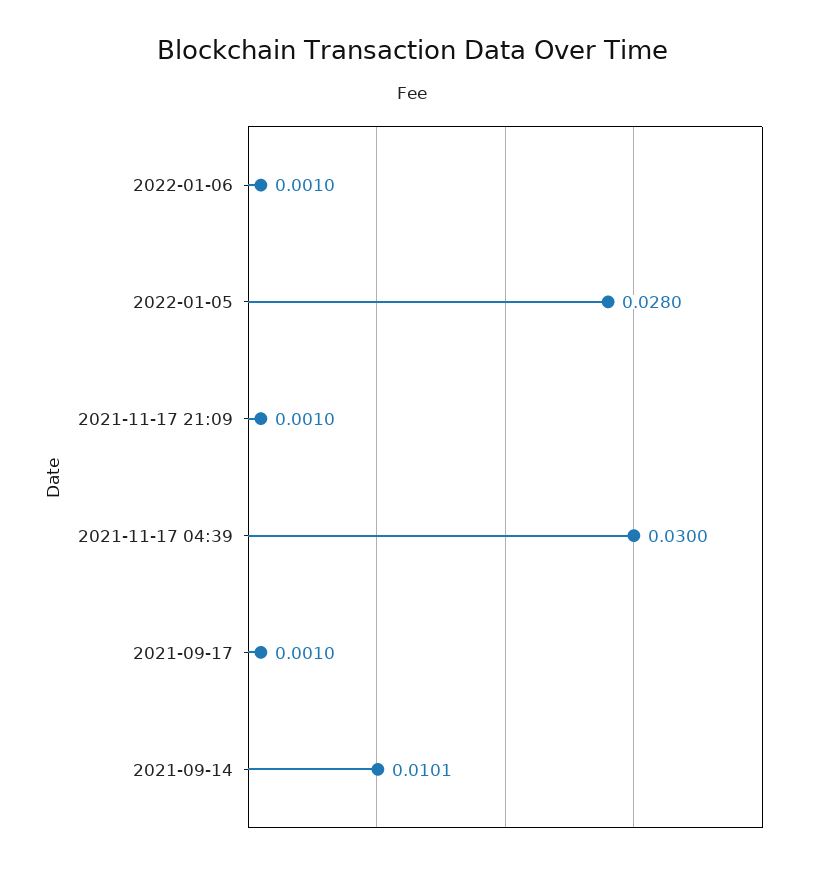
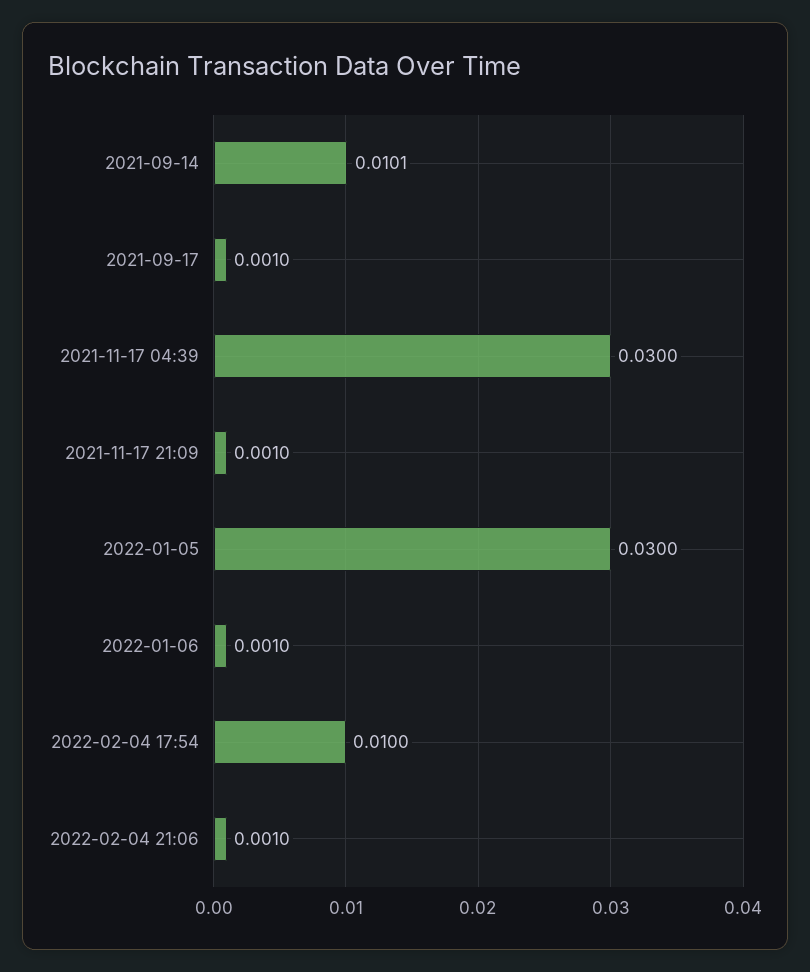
2022-01-05: 0.028 -> 0.03
2022-02-04 17:54: none -> 0.01
2022-02-04 21:06: none -> 0.001

